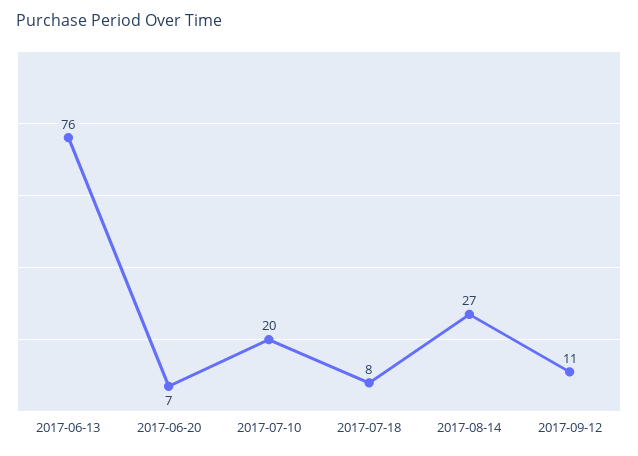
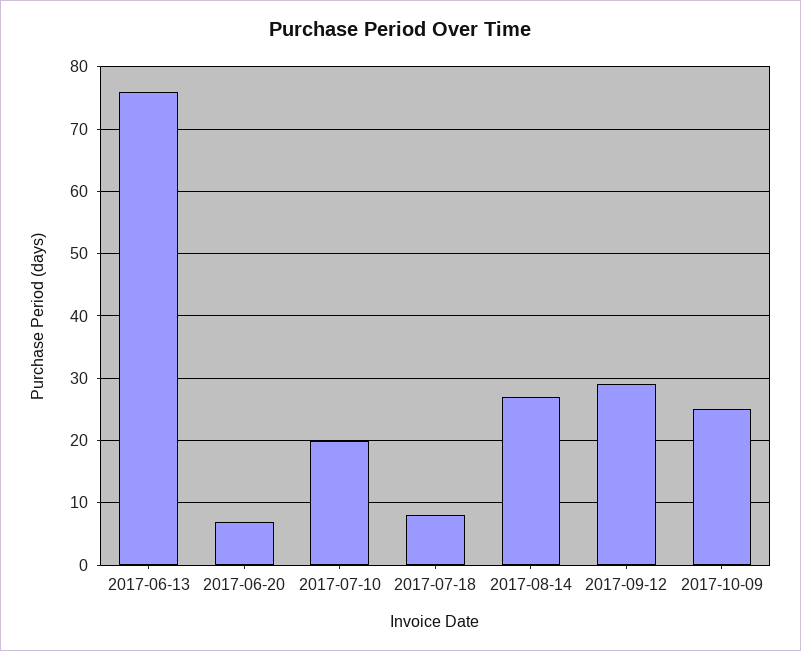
2017-09-12: 11 -> 29
2017-10-09: none -> 25

